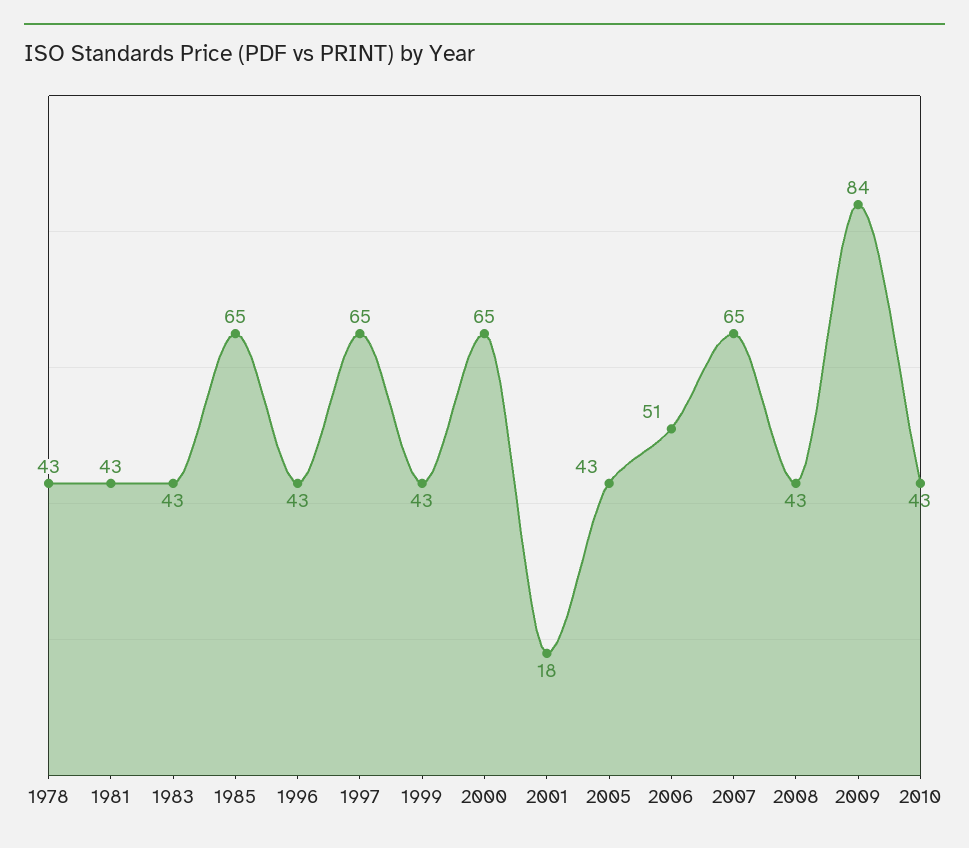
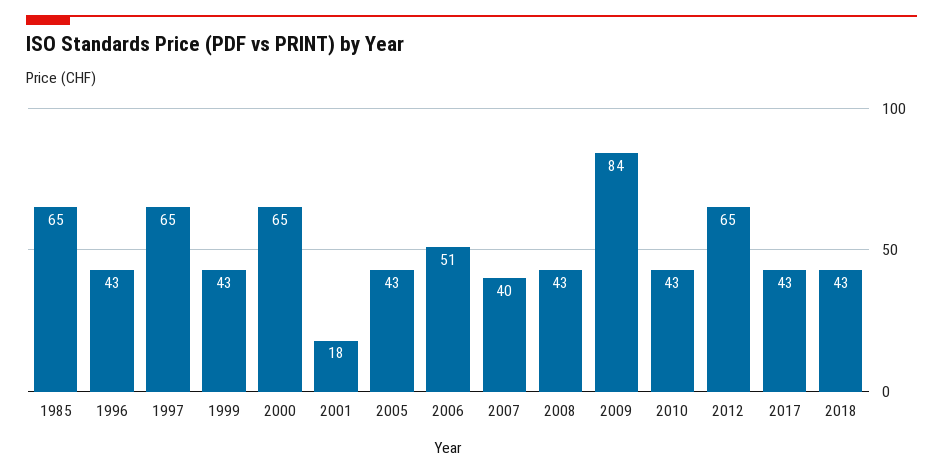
1978: 43 -> none
1981: 43 -> none
1983: 43 -> none
2007: 65 -> 40
2012: none -> 65
2017: none -> 43
2018: none -> 43

